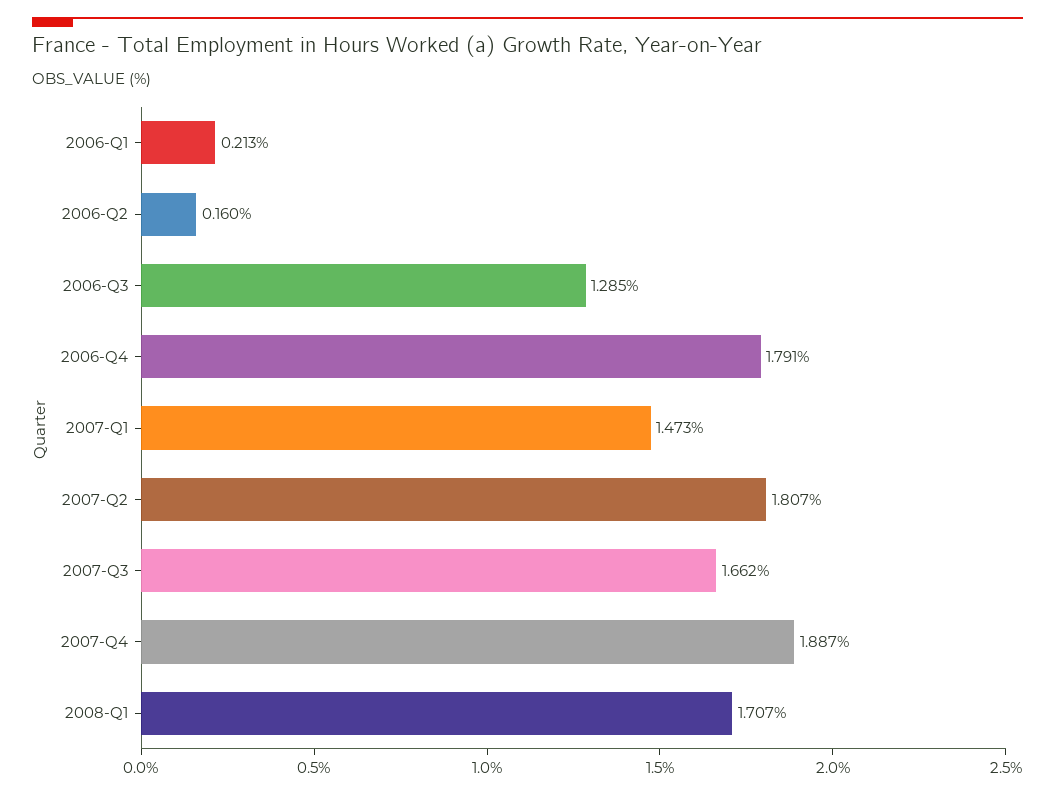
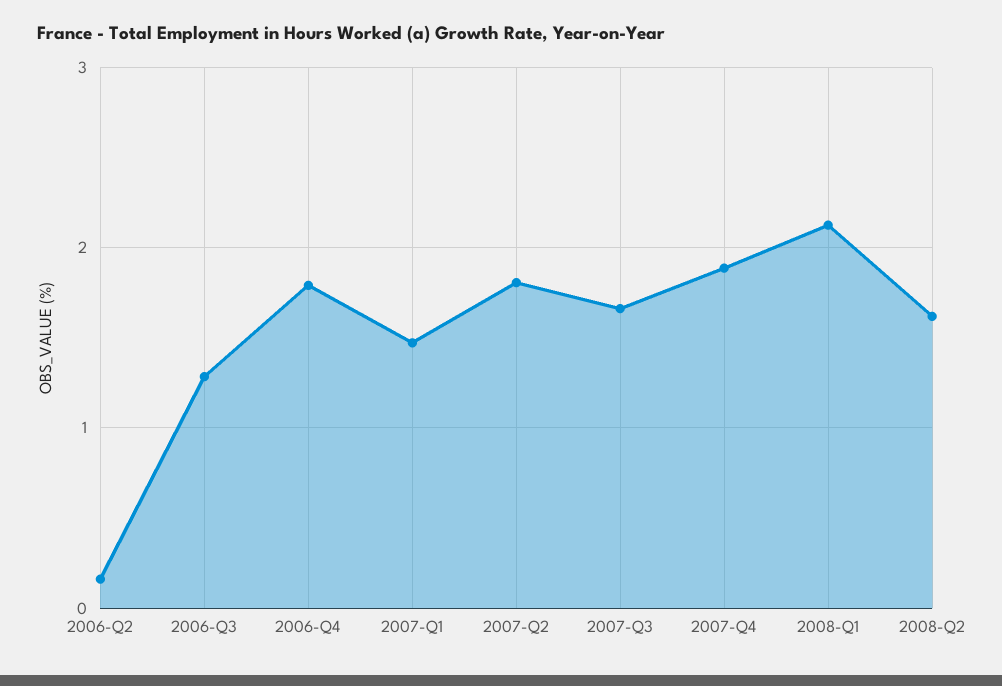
2006-Q1: 0.213 -> none
2008-Q1: 1.707 -> 2.1
2008-Q2: none -> 1.6

